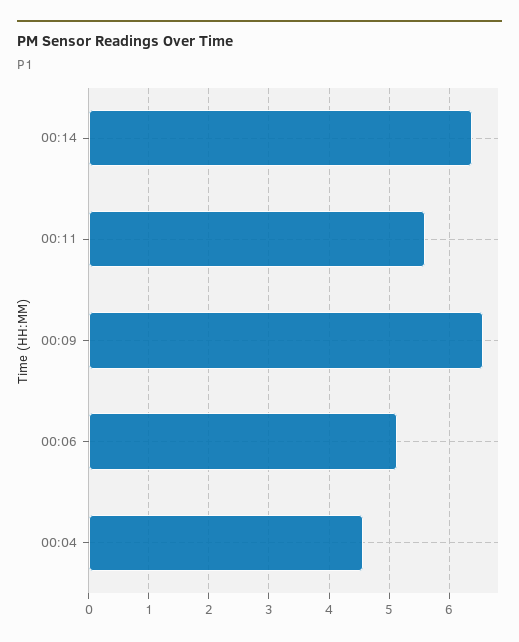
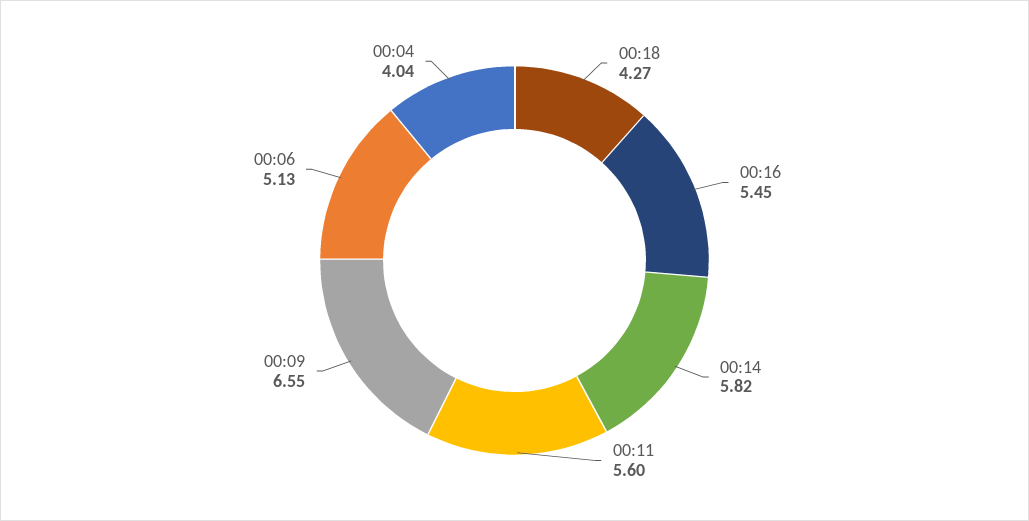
00:14: 6.4 -> 5.82
00:04: 4.6 -> 4.04
00:18: none -> 4.27
00:16: none -> 5.45

